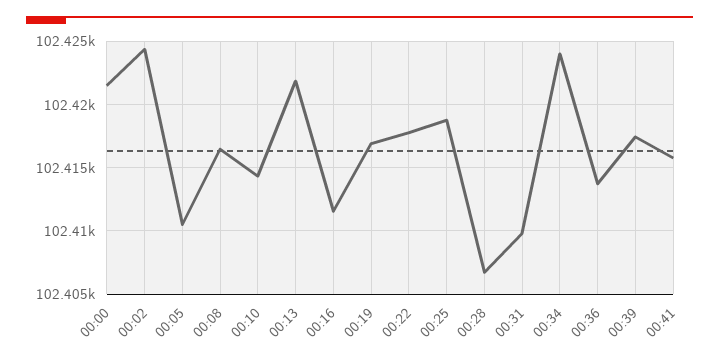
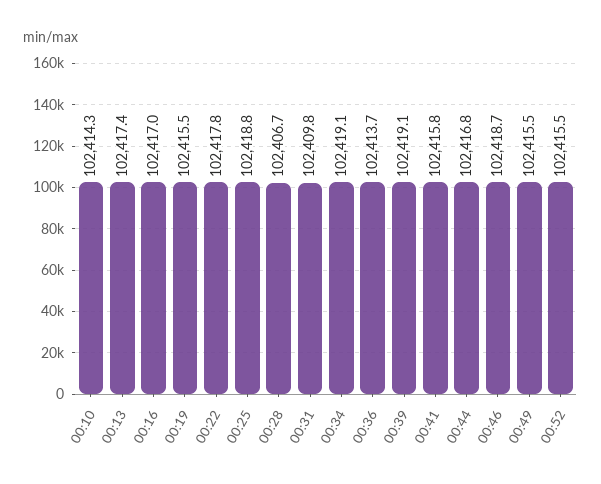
00:00: 102421.5 -> none
00:02: 102424.5 -> none
00:05: 102410.5 -> none
00:08: 102416.5 -> none
00:13: 102422 -> 102417.4
00:16: 102411.5 -> 102417
00:19: 102417 -> 102415.5
00:34: 102424 -> 102419.1
00:39: 102417.5 -> 102419.1
00:44: none -> 102416.8
00:46: none -> 102418.7
00:49: none -> 102415.5
00:52: none -> 102415.5

